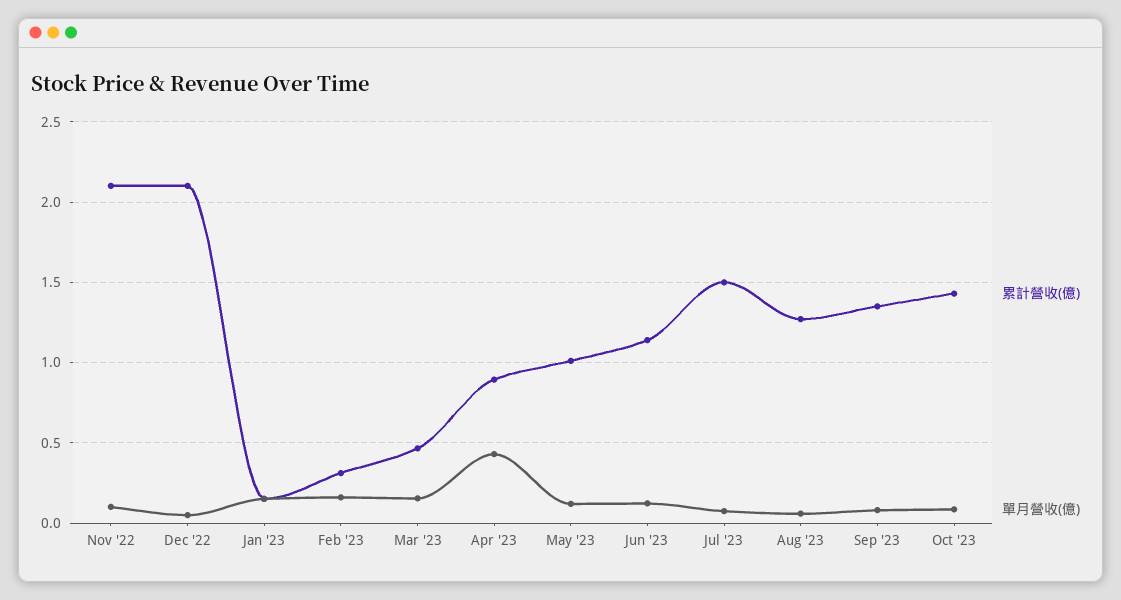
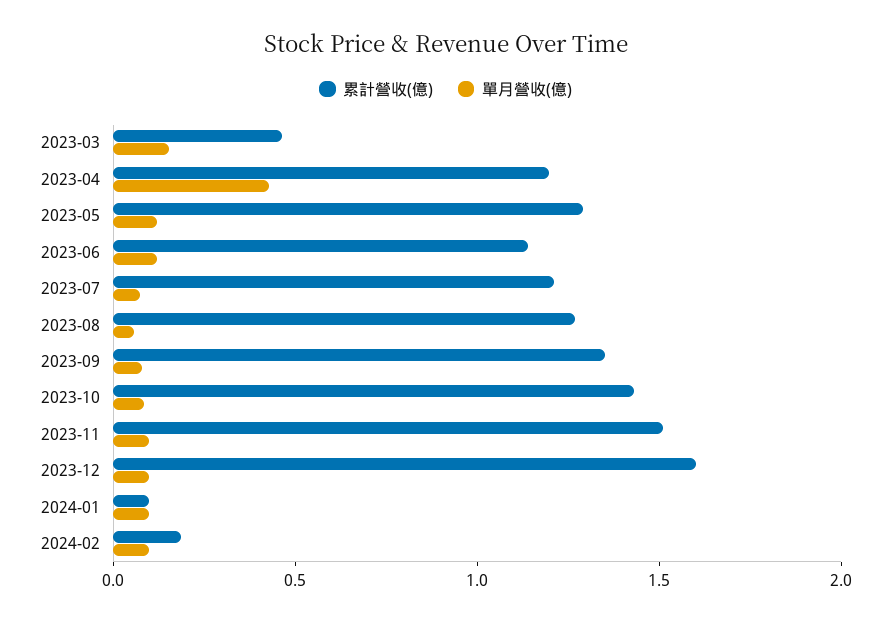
累計營收(億), Nov '22: 2.1 -> none
單月營收(億), Nov '22: 0.1 -> none
累計營收(億), Dec '22: 2.1 -> none
單月營收(億), Dec '22: 0.05 -> none
累計營收(億), Jan '23: 0.15 -> none
單月營收(億), Jan '23: 0.15 -> none
累計營收(億), Feb '23: 0.3 -> none
單月營收(億), Feb '23: 0.15 -> none
累計營收(億), Apr '23: 0.9 -> 1.2
累計營收(億), May '23: 1 -> 1.3
累計營收(億), Jul '23: 1.5 -> 1.2
累計營收(億), 2023-11: none -> 1.5
單月營收(億), 2023-11: none -> 0.1
累計營收(億), 2023-12: none -> 1.6
單月營收(億), 2023-12: none -> 0.1
累計營收(億), 2024-01: none -> 0.1
單月營收(億), 2024-01: none -> 0.1
累計營收(億), 2024-02: none -> 0.2
單月營收(億), 2024-02: none -> 0.1

